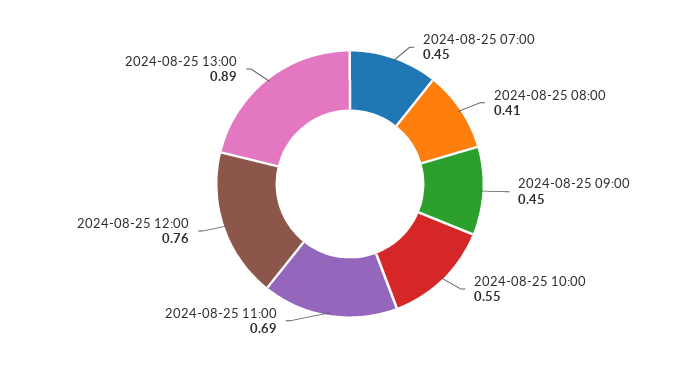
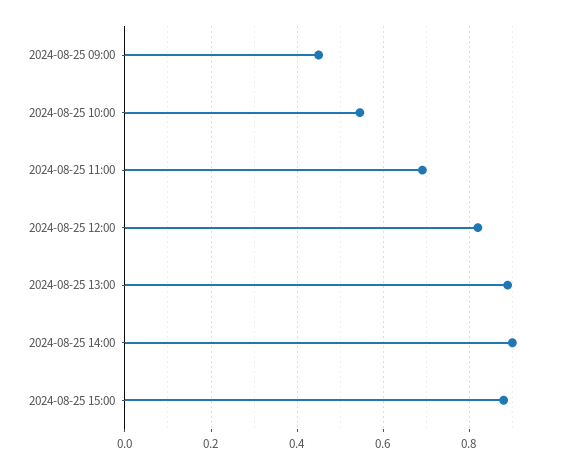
2024-08-25 07:00: 0.45 -> none
2024-08-25 08:00: 0.41 -> none
2024-08-25 12:00: 0.76 -> 0.82
2024-08-25 14:00: none -> 0.9
2024-08-25 15:00: none -> 0.88

